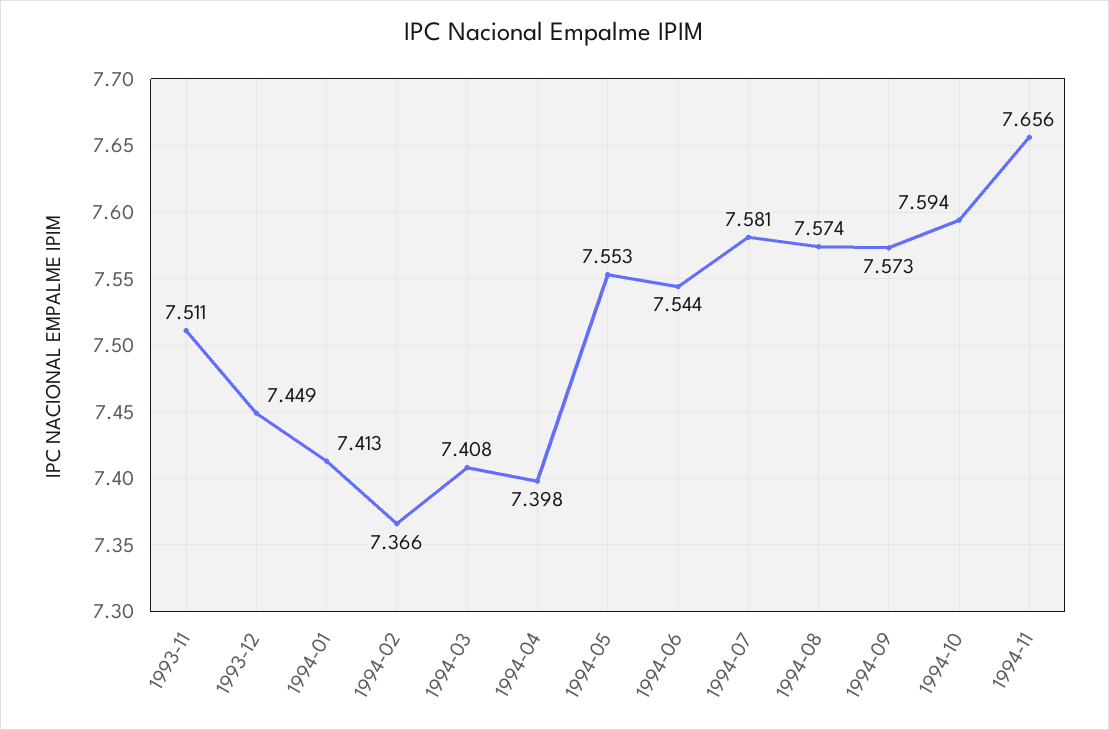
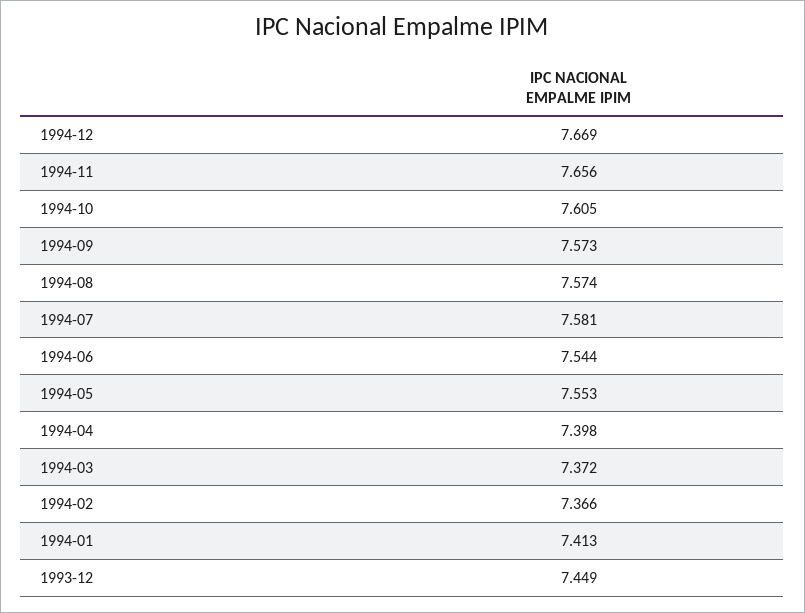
1993-11: 7.511 -> none
1994-03: 7.408 -> 7.372
1994-10: 7.594 -> 7.605
1994-12: none -> 7.669

